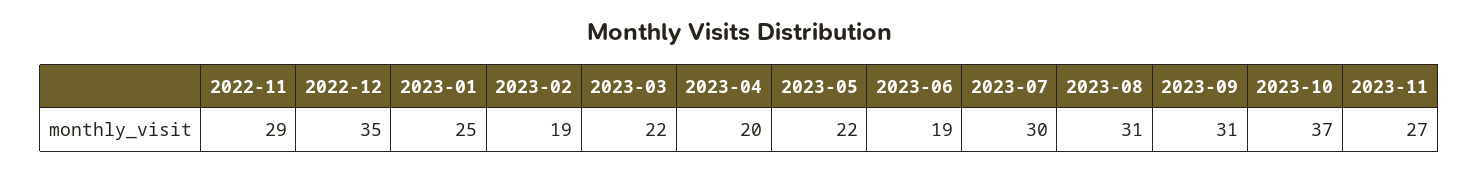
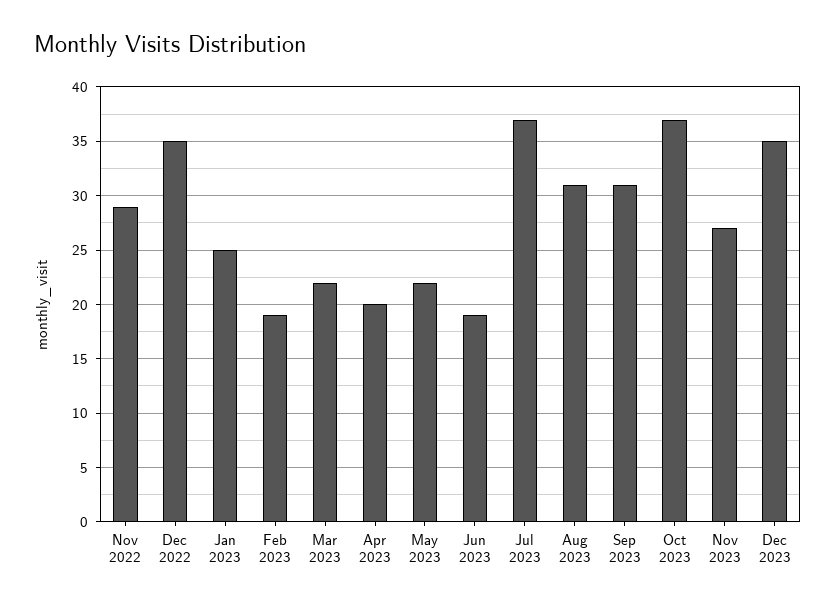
2023-07: 30 -> 37
Dec 2023: none -> 35

